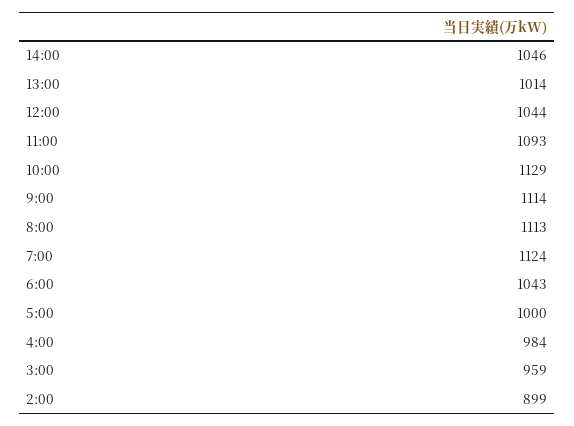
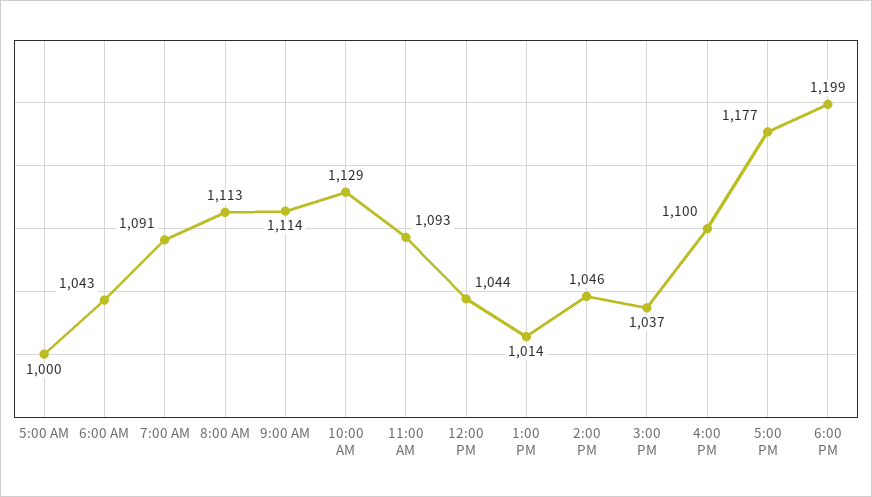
7:00: 1124 -> 1091
4:00: 984 -> none
3:00: 959 -> none
2:00: 899 -> none
3:00 PM: none -> 1037
4:00 PM: none -> 1100
5:00 PM: none -> 1177
6:00 PM: none -> 1199

